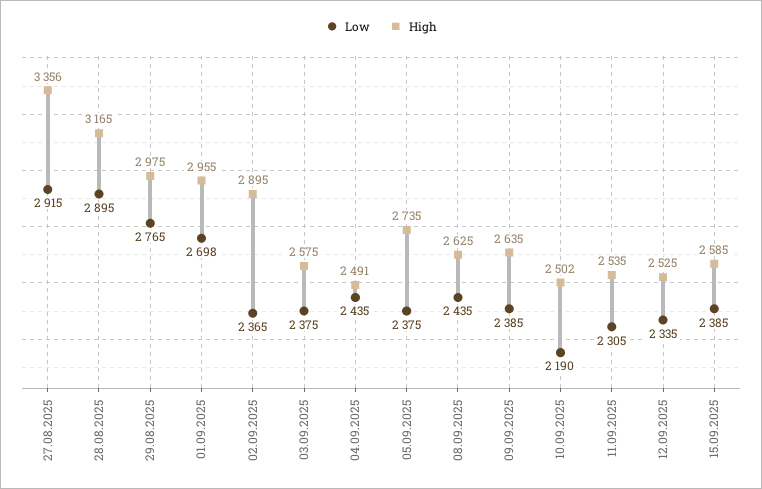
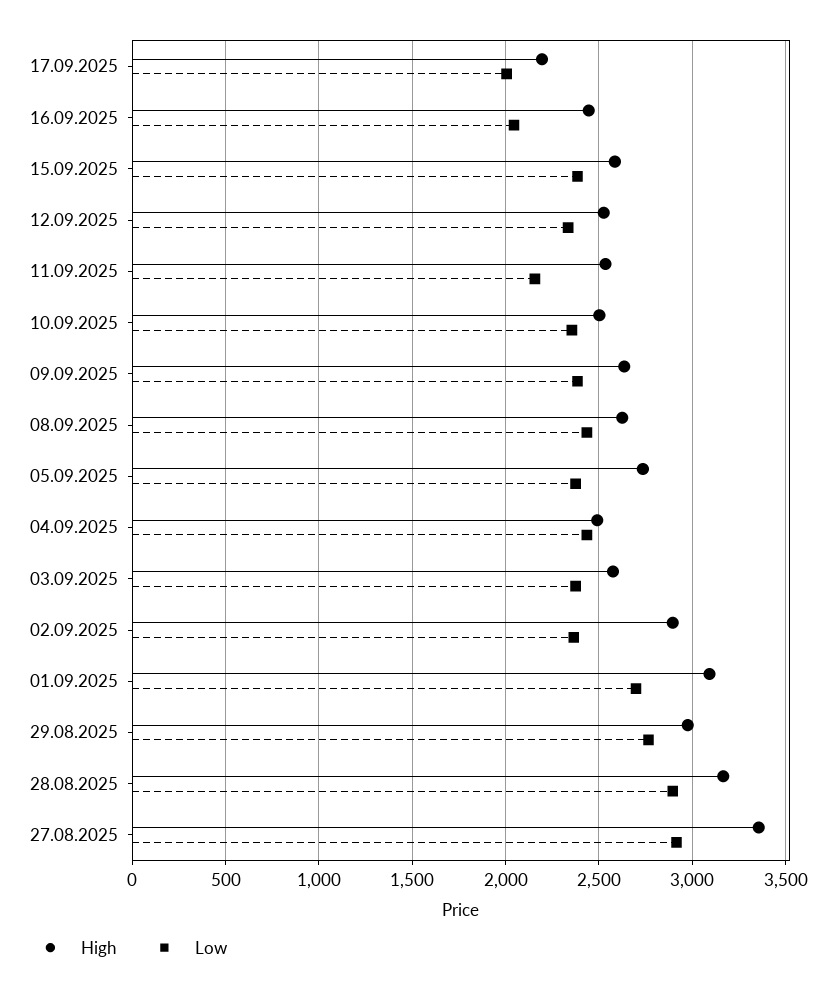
High, 01.09.2025: 2955 -> 3100
Low, 10.09.2025: 2190 -> 2350
Low, 11.09.2025: 2305 -> 2150
High, 17.09.2025: none -> 2200
Low, 17.09.2025: none -> 2000
High, 16.09.2025: none -> 2450
Low, 16.09.2025: none -> 2050

